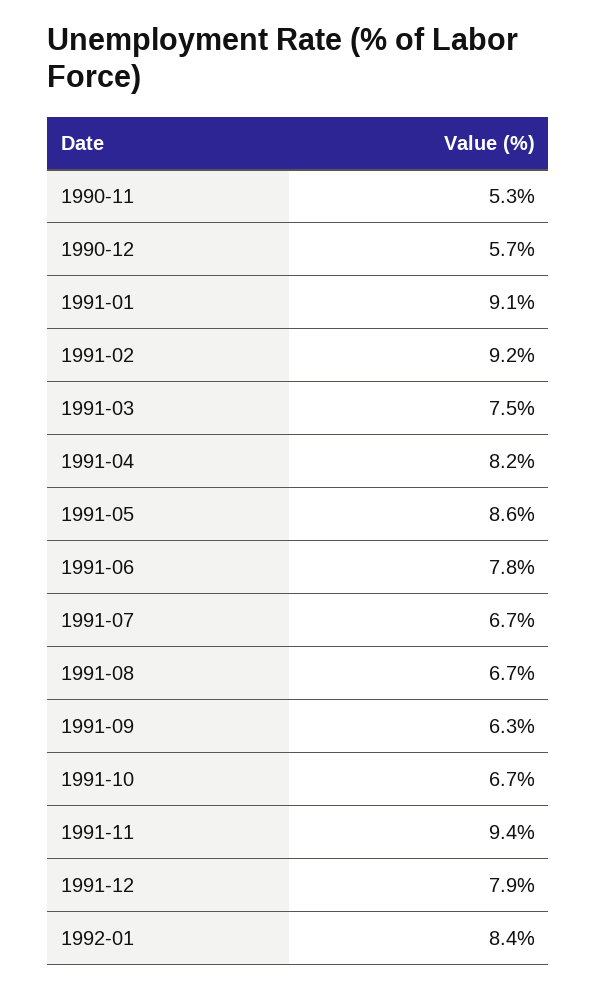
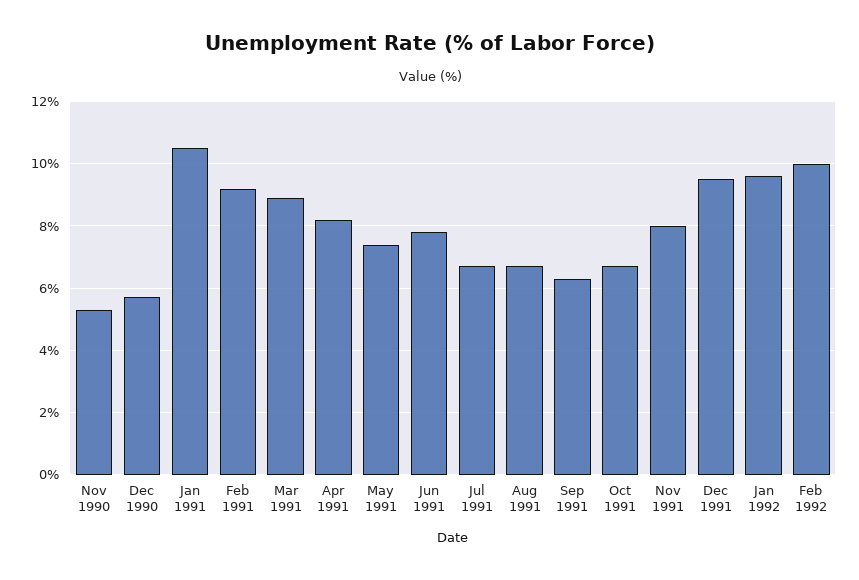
1991-01: 9.1 -> 10.5
1991-03: 7.5 -> 9
1991-05: 8.6 -> 7.5
1991-11: 9.4 -> 8
1991-12: 7.9 -> 9.5
1992-01: 8.4 -> 9.5
Feb 1992: none -> 10

